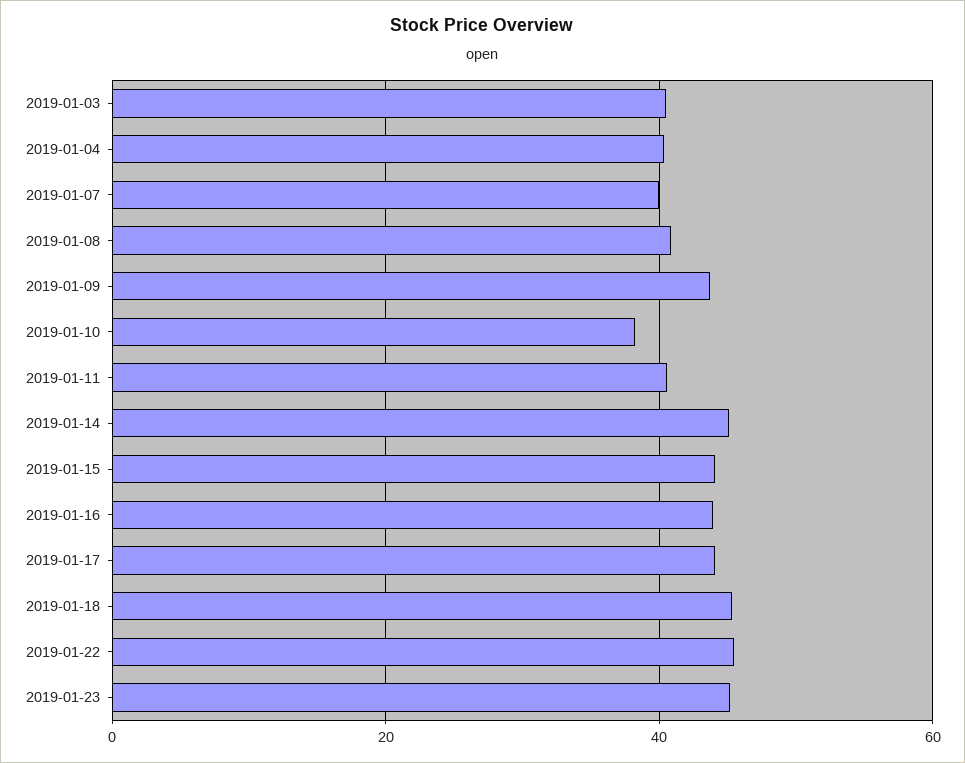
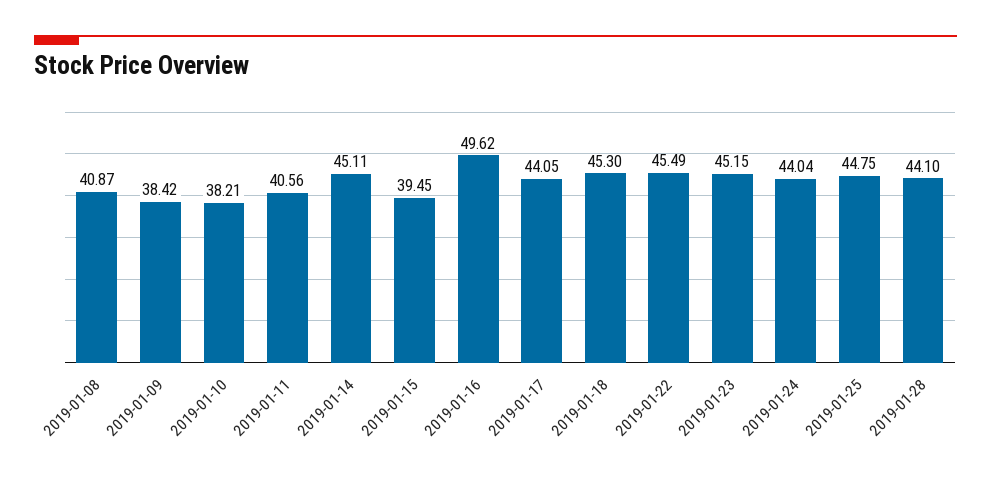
2019-01-03: 40 -> none
2019-01-04: 40 -> none
2019-01-07: 40 -> none
2019-01-09: 44 -> 38.42
2019-01-15: 44 -> 39.45
2019-01-16: 44 -> 49.62
2019-01-24: none -> 44.04
2019-01-25: none -> 44.75
2019-01-28: none -> 44.1

